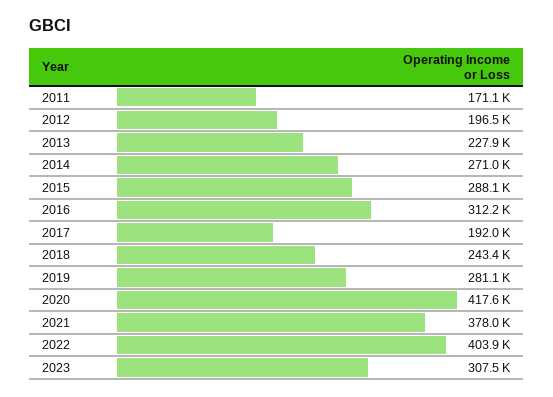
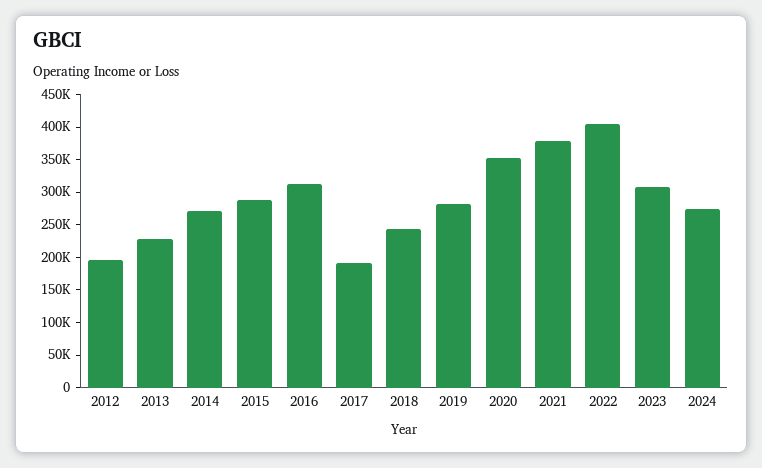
2011: 171100 -> none
2020: 417600 -> 350000
2024: none -> 275000

